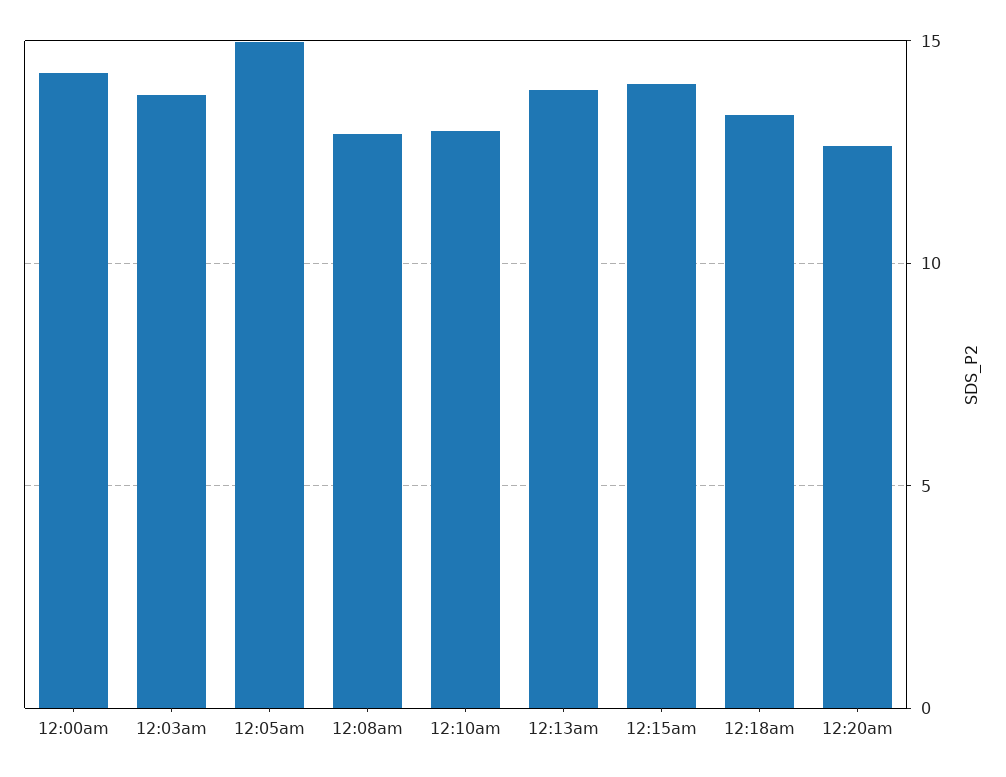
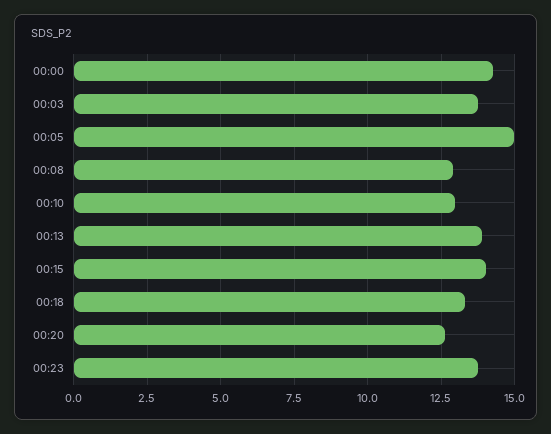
00:23: none -> 13.75

